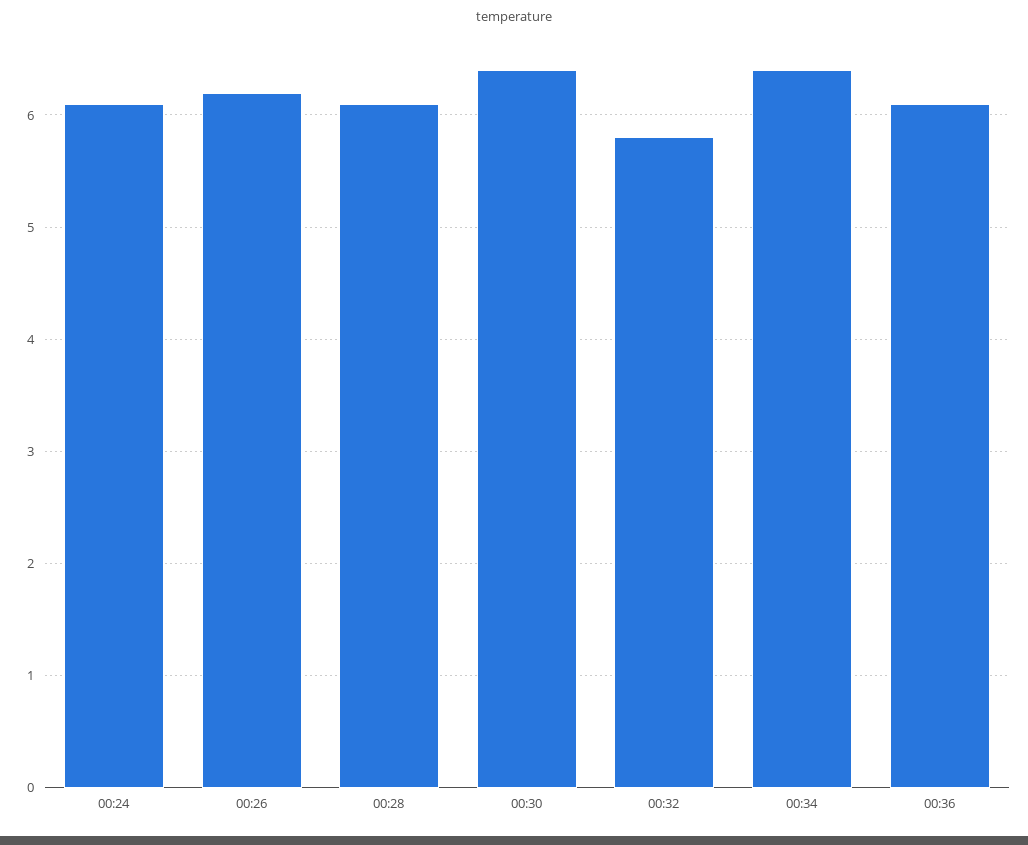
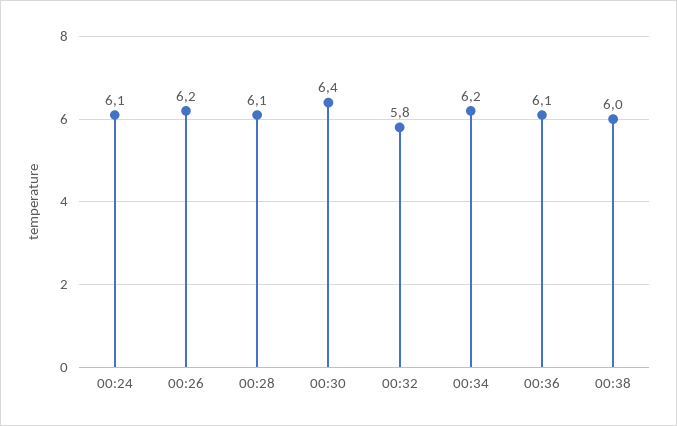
00:34: 6.4 -> 6.2
00:38: none -> 6

